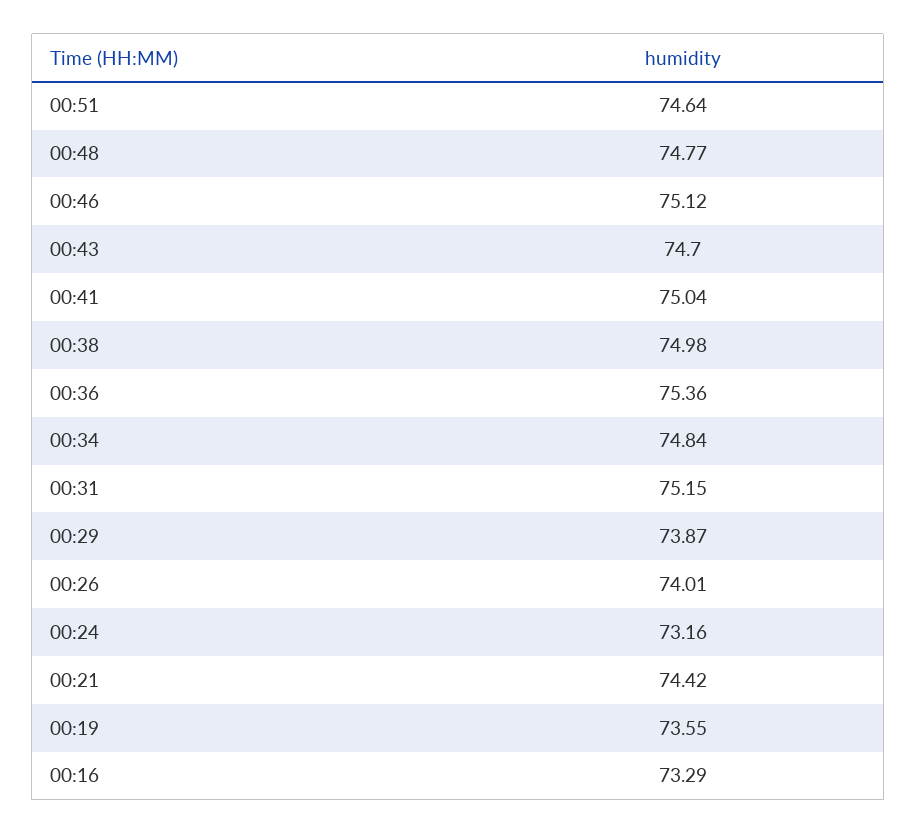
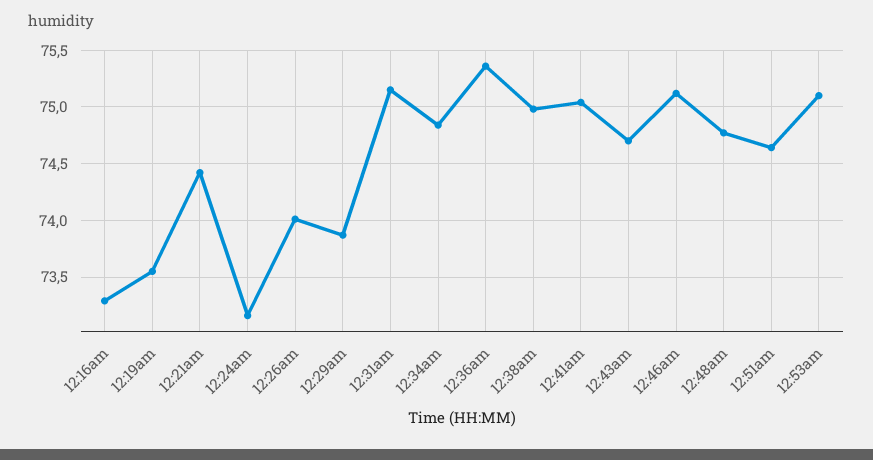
12:53am: none -> 75.1

